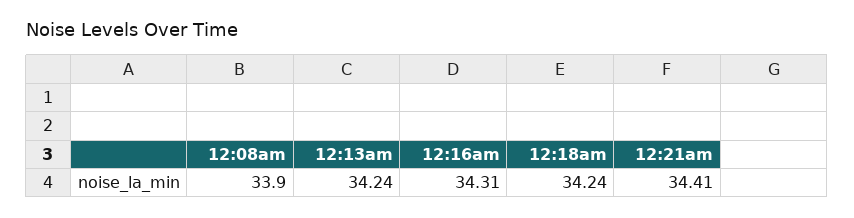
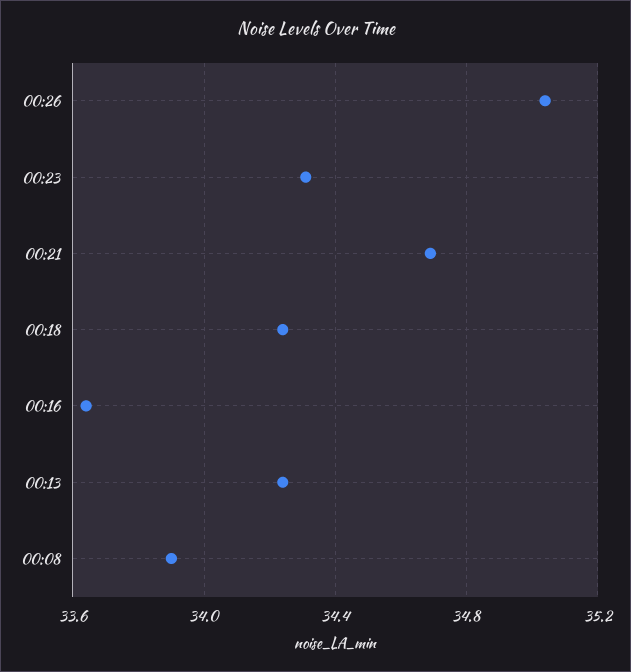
12:16am: 34.31 -> 33.65
12:21am: 34.41 -> 34.7
00:26: none -> 35.05
00:23: none -> 34.3

